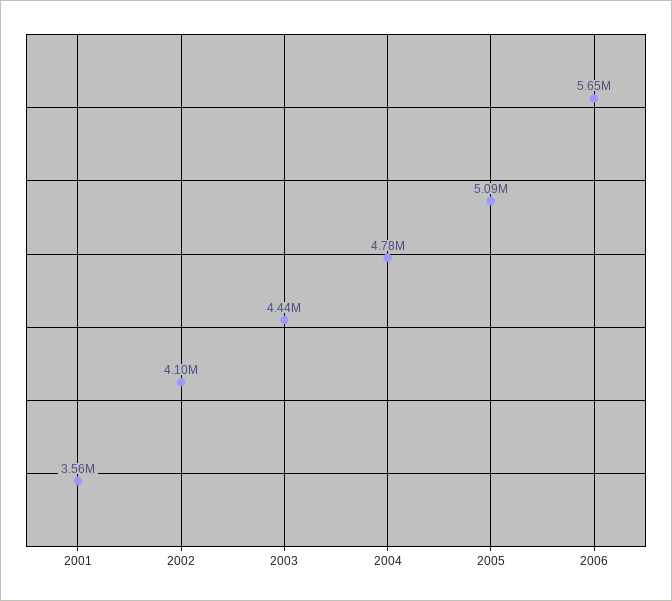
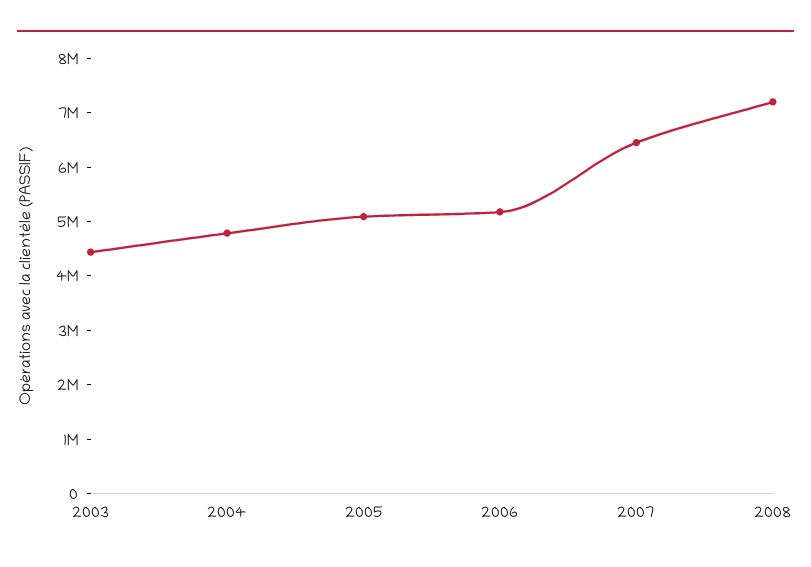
2001: 3560000 -> none
2002: 4100000 -> none
2006: 5650000 -> 5200000
2007: none -> 6400000
2008: none -> 7200000

